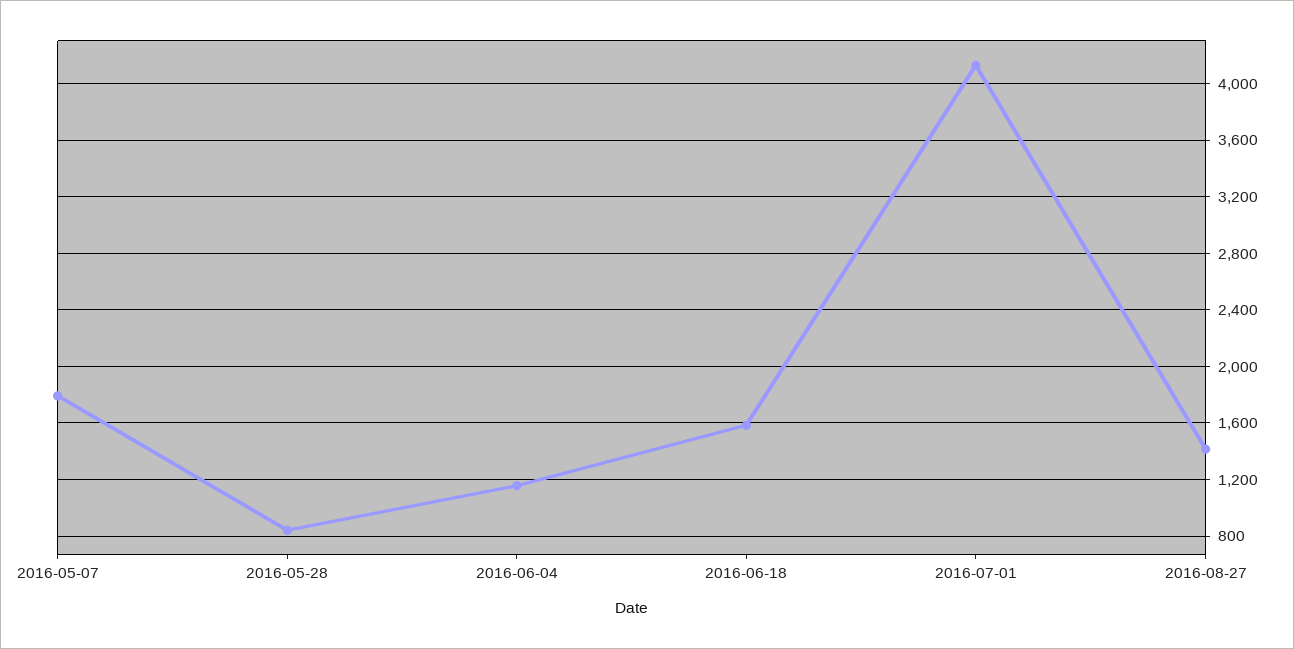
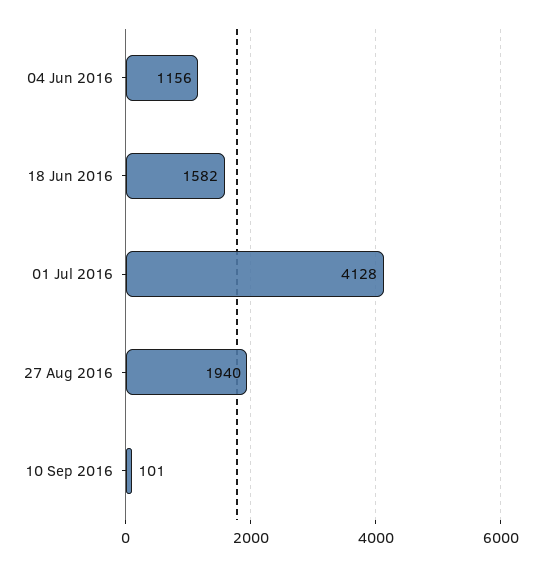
2016-05-07: 1800 -> none
2016-05-28: 850 -> none
2016-08-27: 1400 -> 1940
10 Sep 2016: none -> 101

